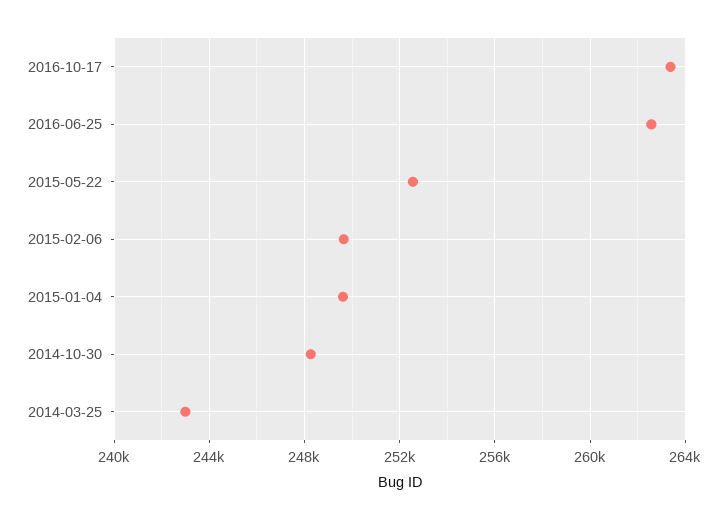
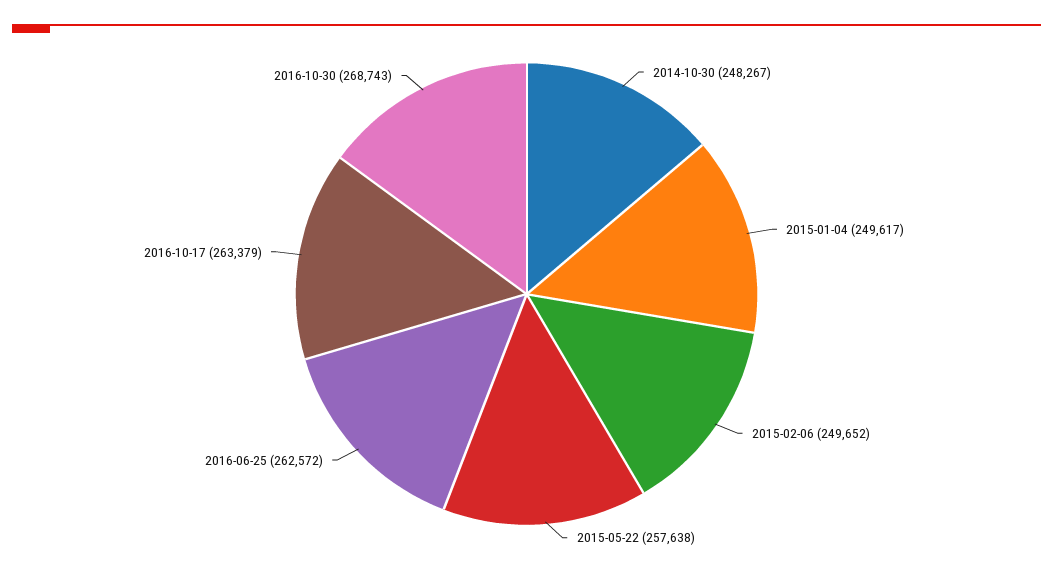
2015-05-22: 252500 -> 257638
2014-03-25: 243000 -> none
2016-10-30: none -> 268743

